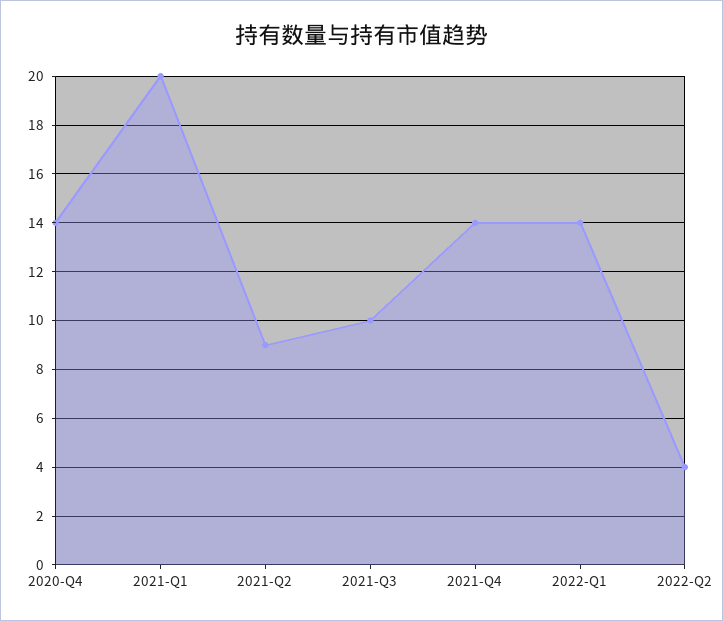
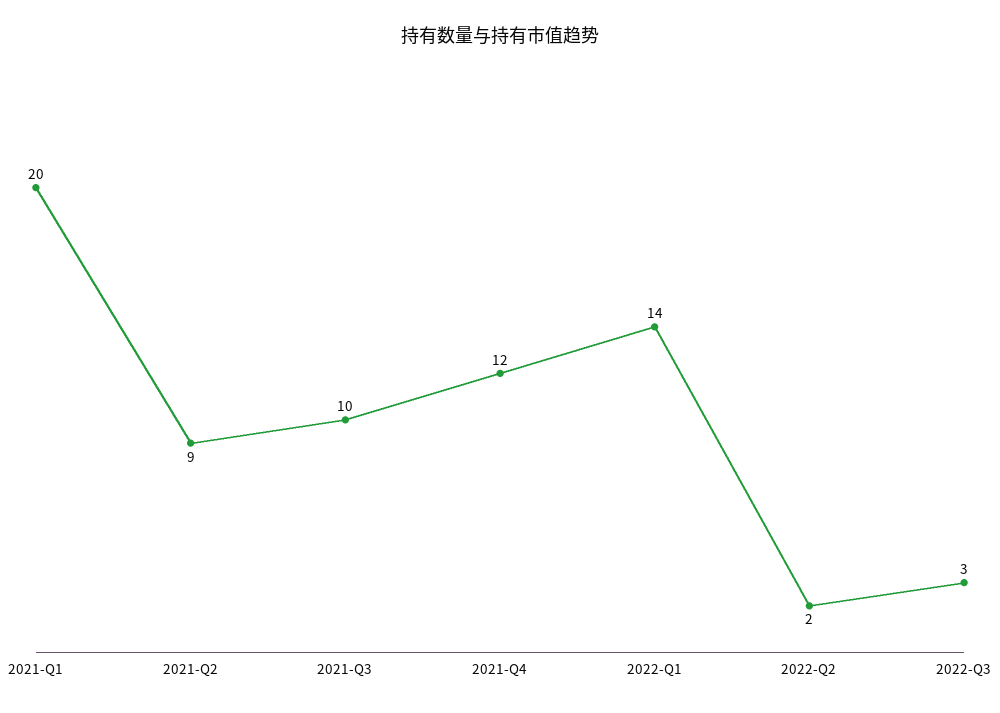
2020-Q4: 14 -> none
2021-Q4: 14 -> 12
2022-Q2: 4 -> 2
2022-Q3: none -> 3

